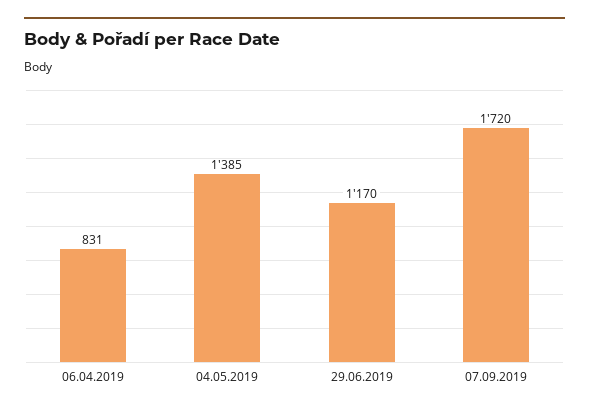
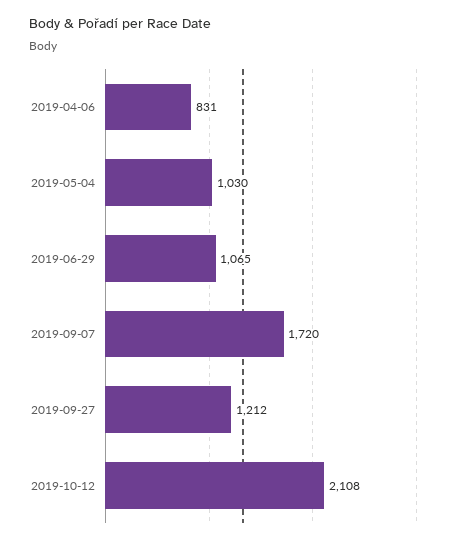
04.05.2019: 1385 -> 1030
29.06.2019: 1170 -> 1065
2019-09-27: none -> 1212
2019-10-12: none -> 2108

